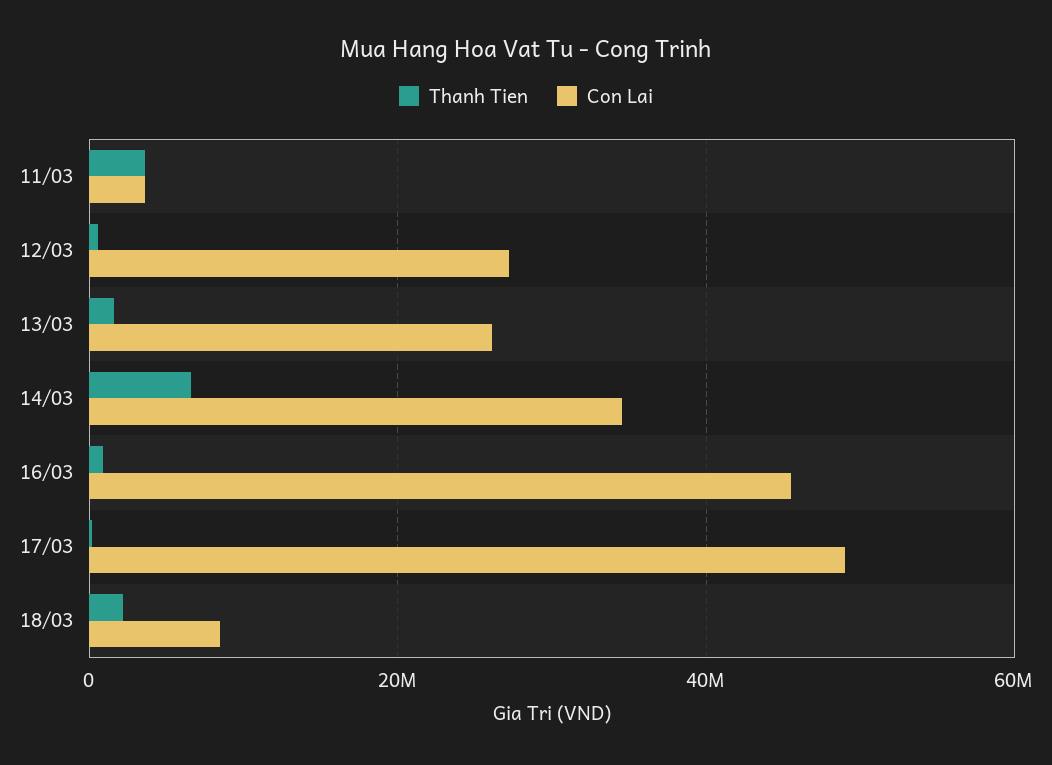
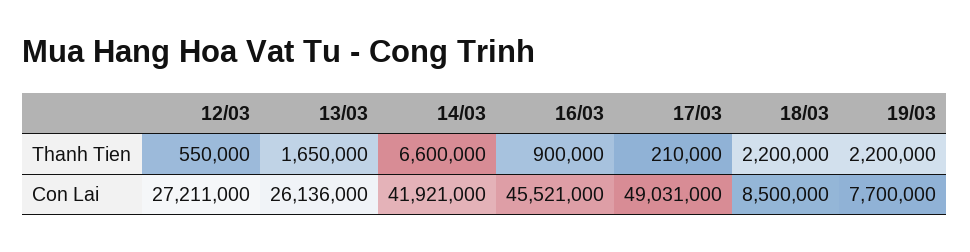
Thanh Tien, 11/03: 4000000 -> none
Con Lai, 11/03: 4000000 -> none
Con Lai, 14/03: 34000000 -> 41921000
Thanh Tien, 19/03: none -> 2200000
Con Lai, 19/03: none -> 7700000

